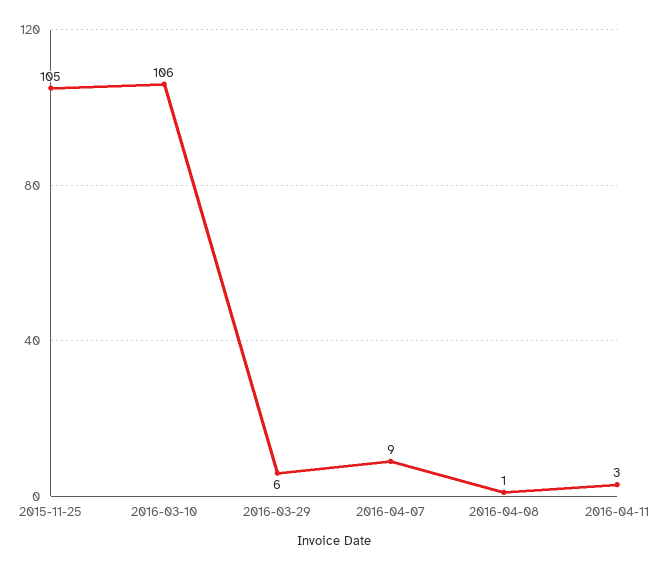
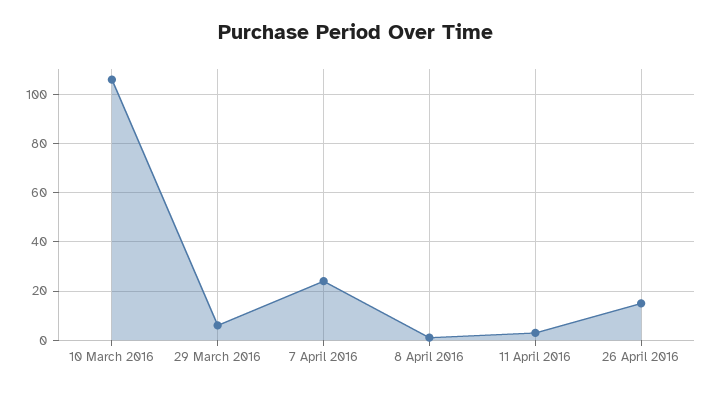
2015-11-25: 105 -> none
2016-04-07: 9 -> 25
26 April 2016: none -> 15

